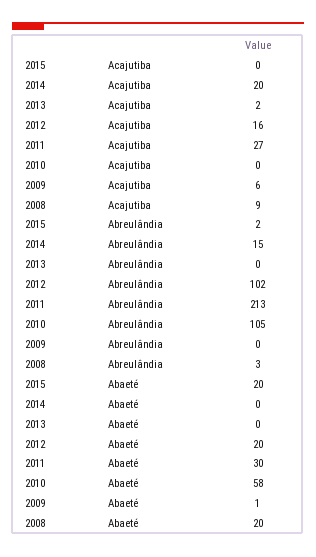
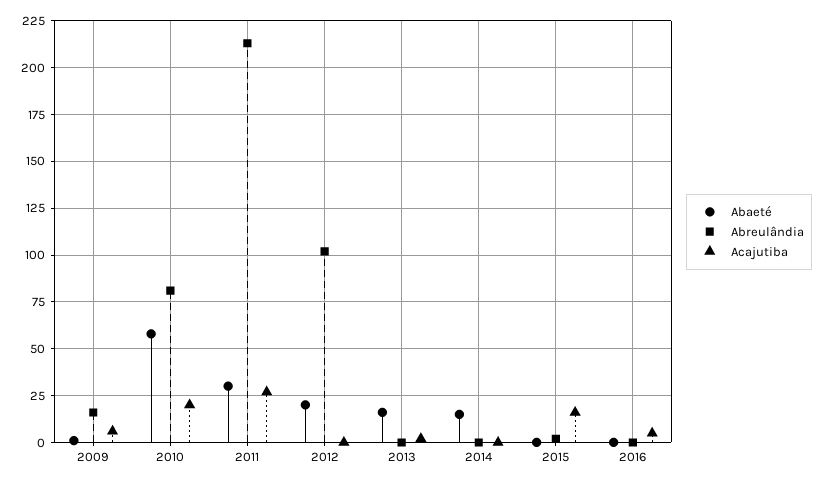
Acajutiba, 2015: 0 -> 15
Acajutiba, 2014: 20 -> 0
Acajutiba, 2012: 16 -> 0
Acajutiba, 2010: 0 -> 20
Acajutiba, 2008: 9 -> none
Abreulândia, 2014: 15 -> 0
Abreulândia, 2010: 105 -> 80
Abreulândia, 2009: 0 -> 15
Abreulândia, 2008: 3 -> none
Abaeté, 2015: 20 -> 0
Abaeté, 2014: 0 -> 15
Abaeté, 2013: 0 -> 15
Abaeté, 2008: 20 -> none
Abaeté, 2016: none -> 0
Abreulândia, 2016: none -> 0
Acajutiba, 2016: none -> 5

